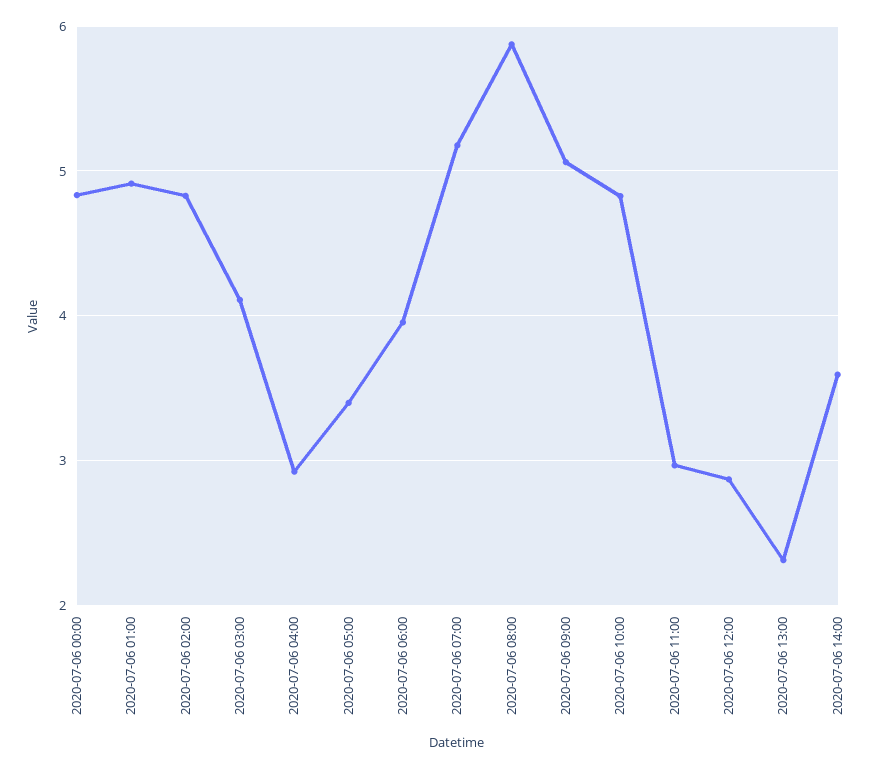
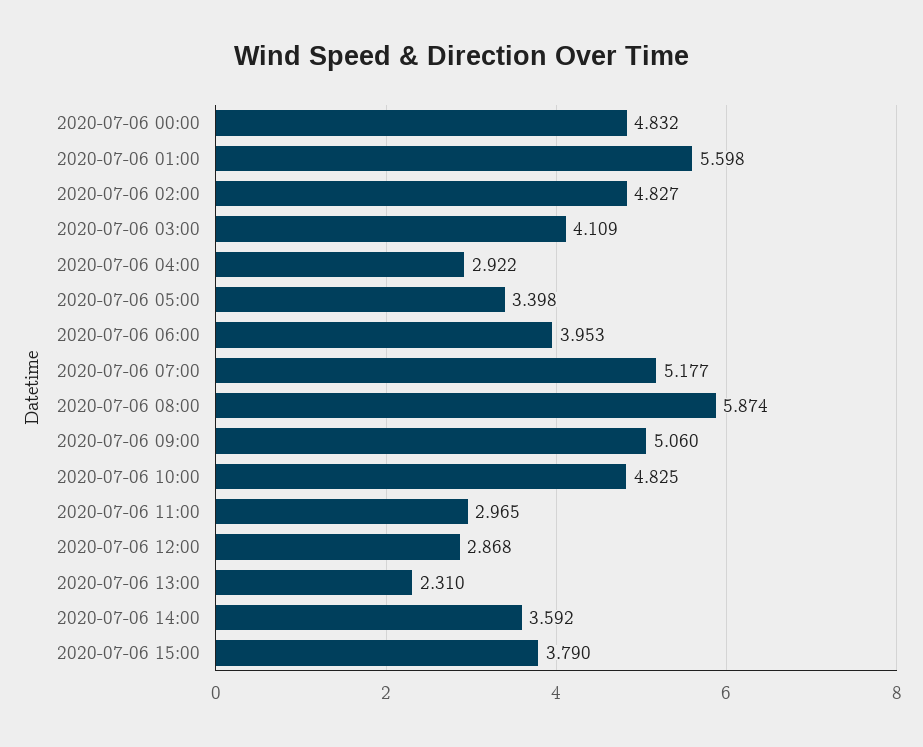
2020-07-06 01:00: 4.9 -> 5.598
2020-07-06 15:00: none -> 3.79

